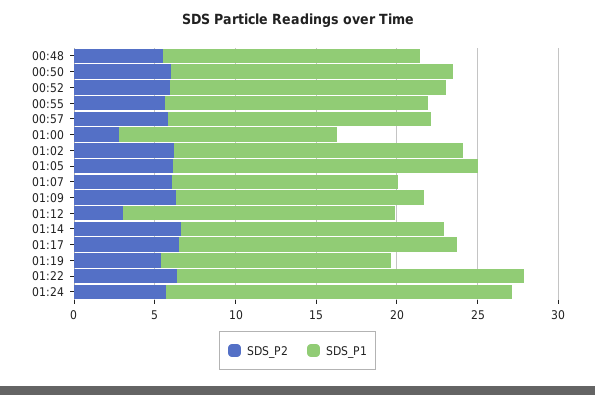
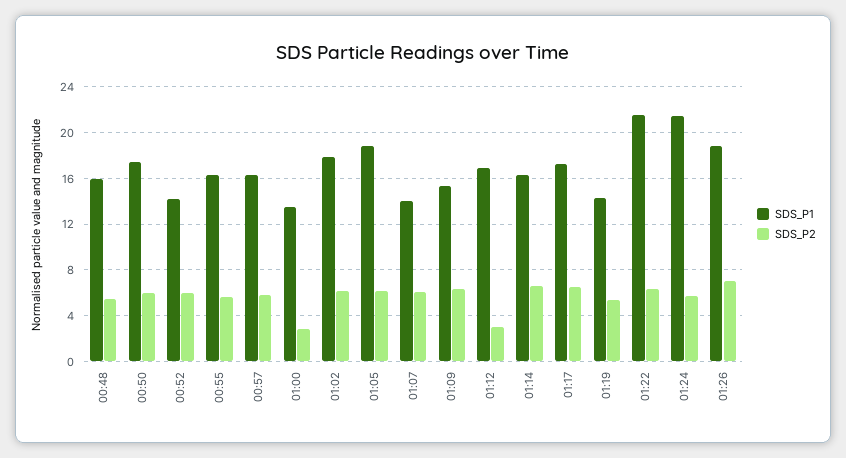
SDS_P1, 00:52: 17 -> 14
SDS_P1, 01:26: none -> 19
SDS_P2, 01:26: none -> 7

